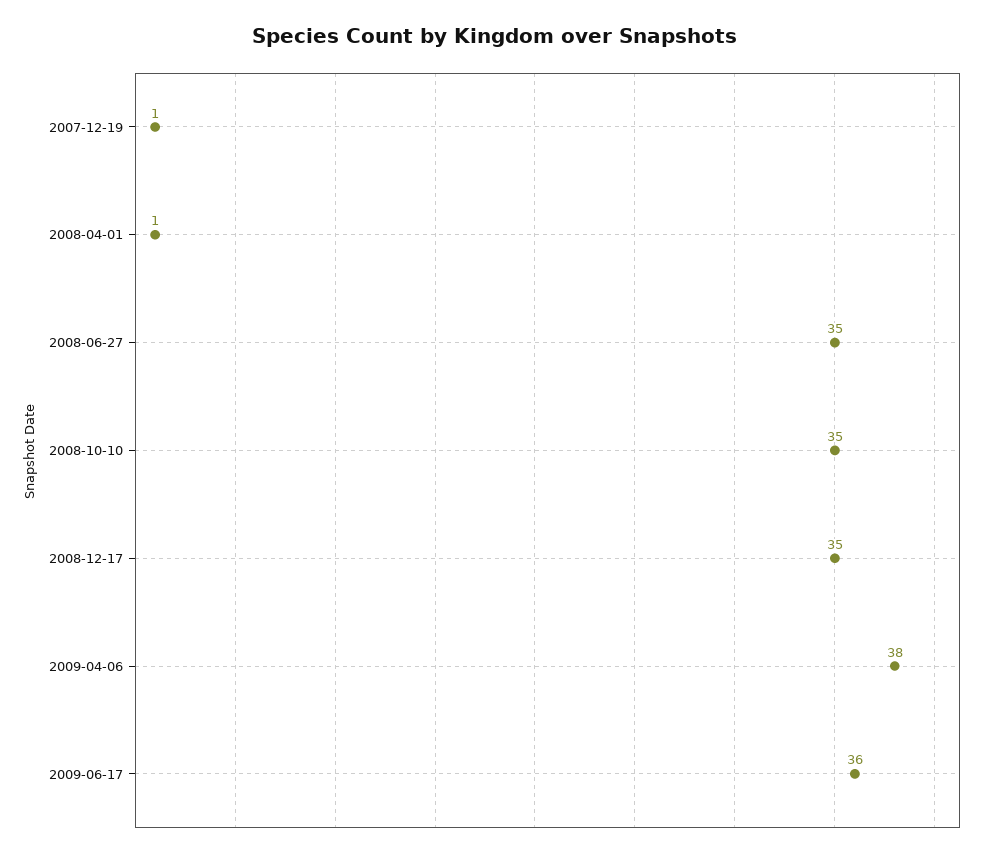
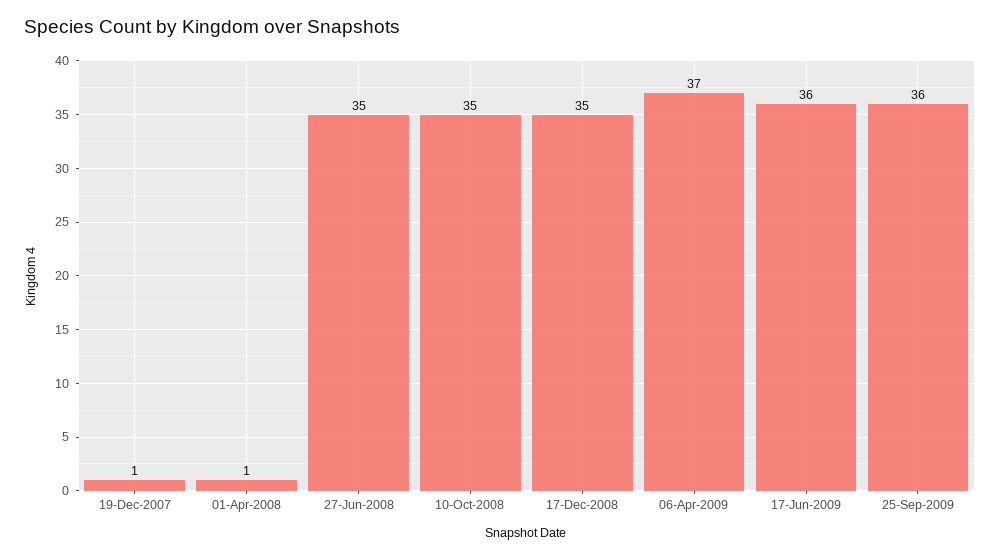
2009-04-06: 38 -> 37
25-Sep-2009: none -> 36

